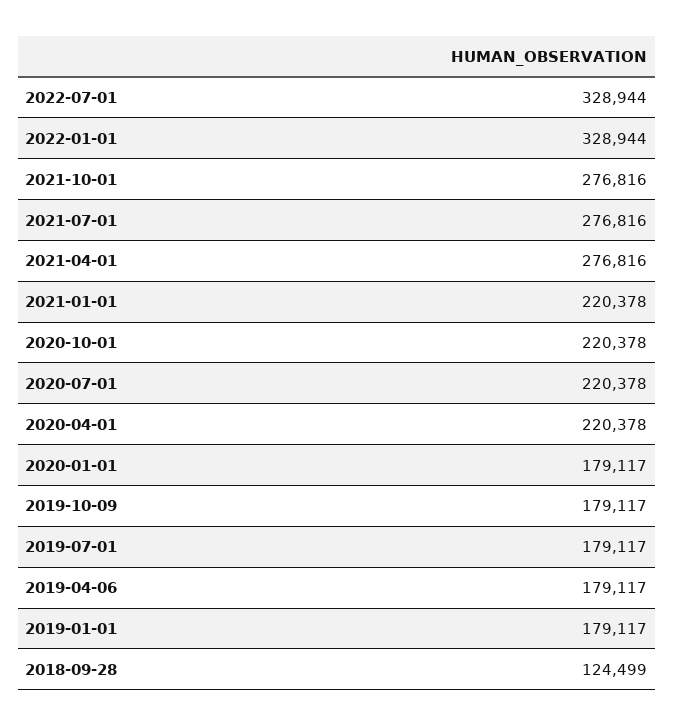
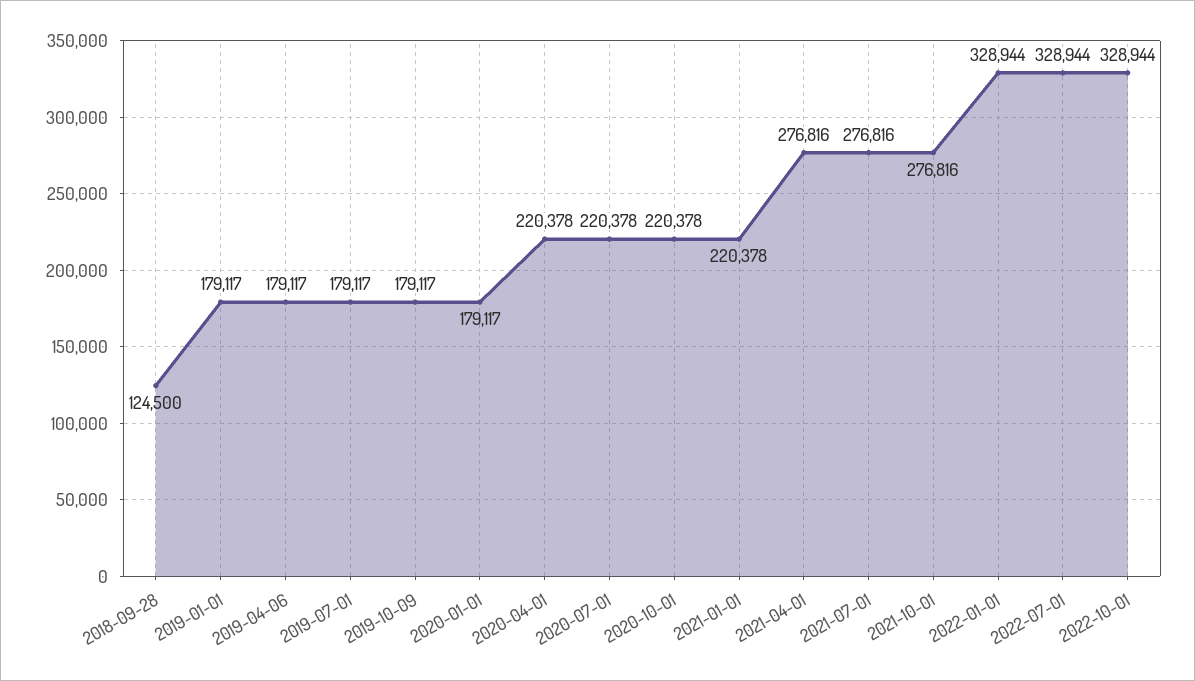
2018-09-28: 124499 -> 124500
2022-10-01: none -> 328944

